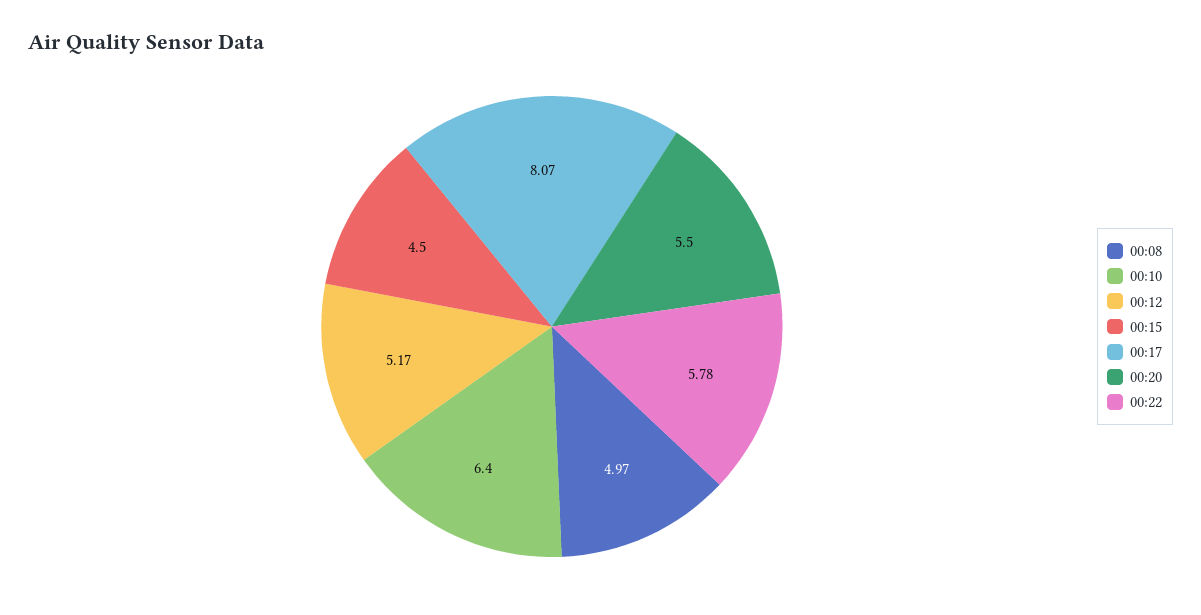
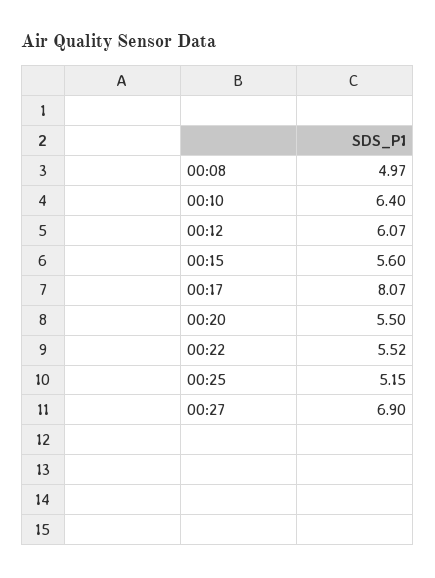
00:12: 5.17 -> 6.07
00:15: 4.5 -> 5.6
00:22: 5.78 -> 5.52
00:25: none -> 5.15
00:27: none -> 6.9

